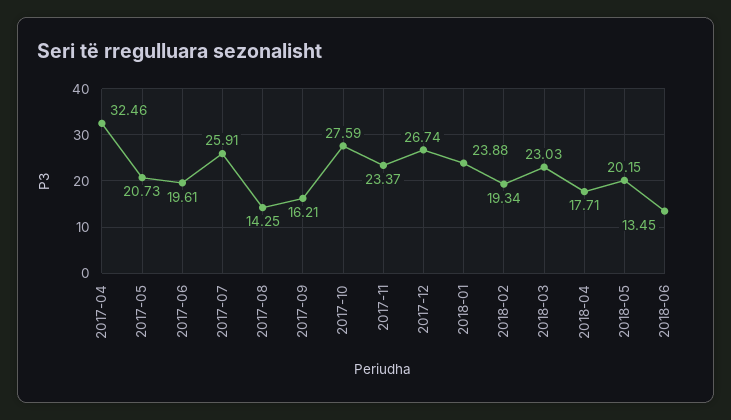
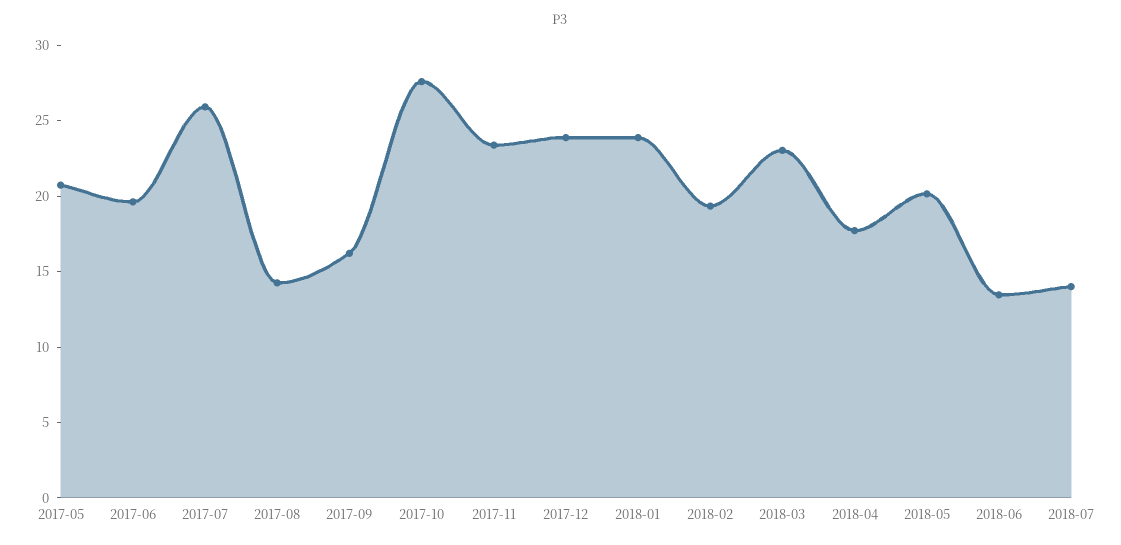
2017-04: 32.46 -> none
2017-12: 26.74 -> 24
2018-07: none -> 14

